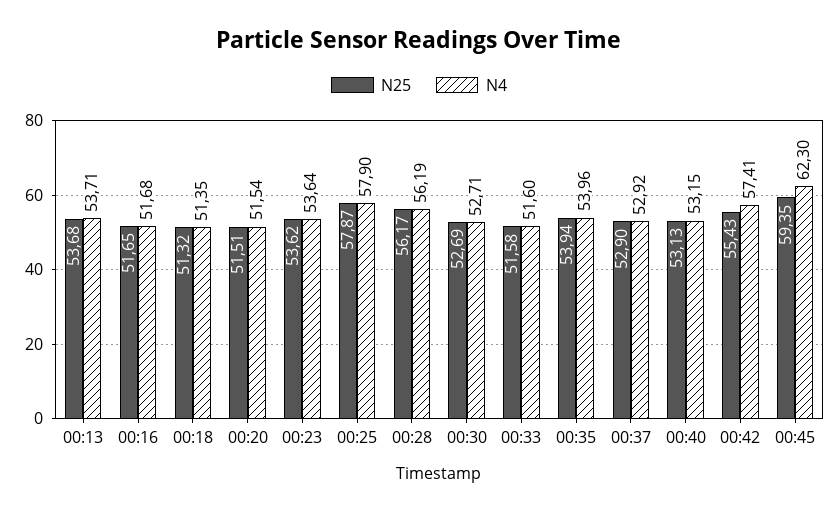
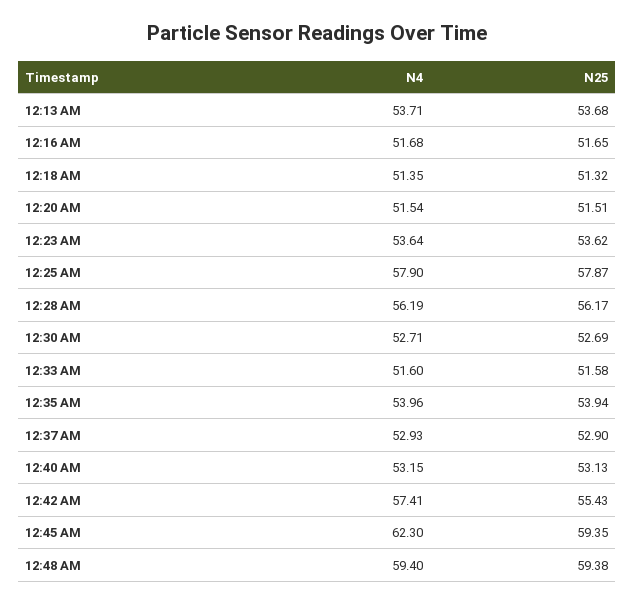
N4, 00:37: 52.92 -> 52.93
N4, 12:48 AM: none -> 59.4
N25, 12:48 AM: none -> 59.38

